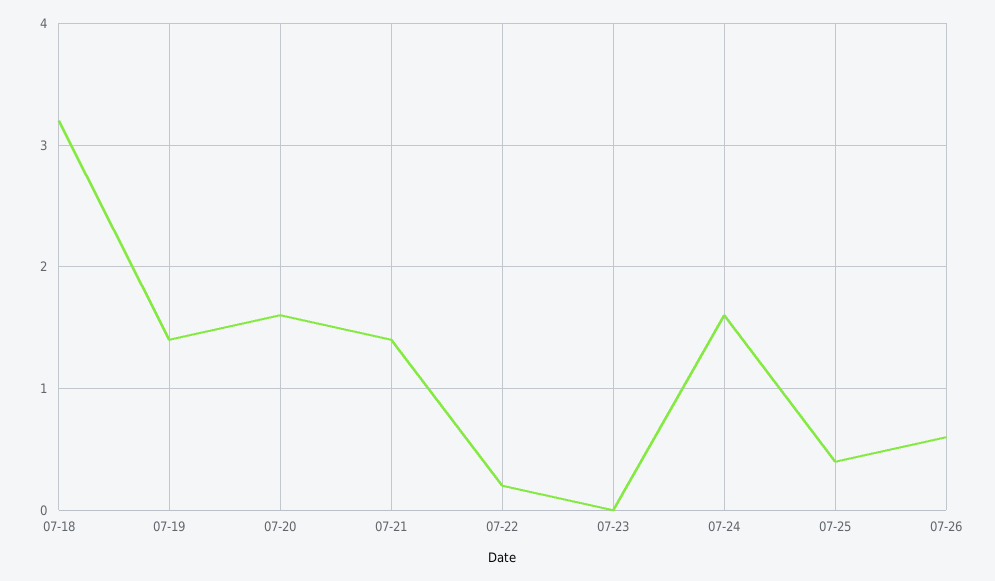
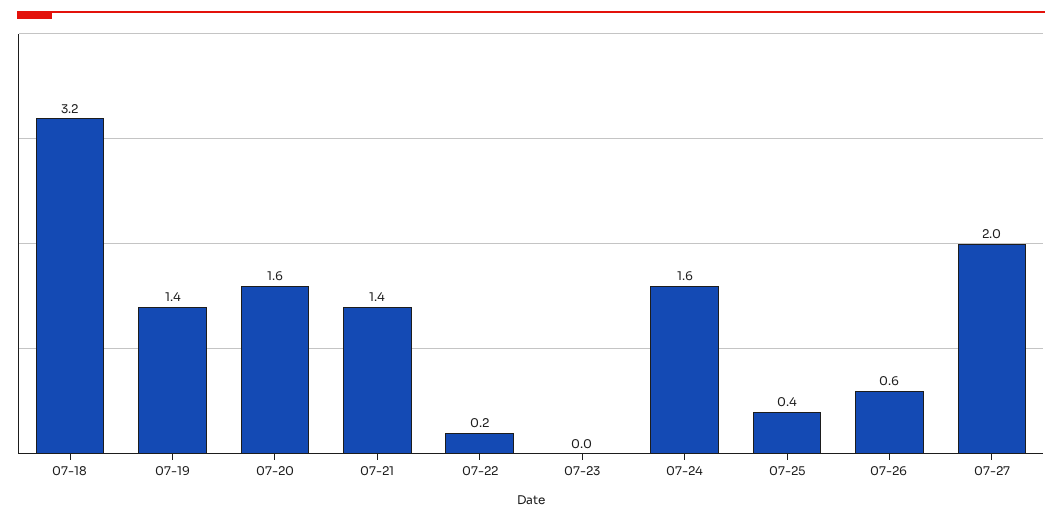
07-27: none -> 2

